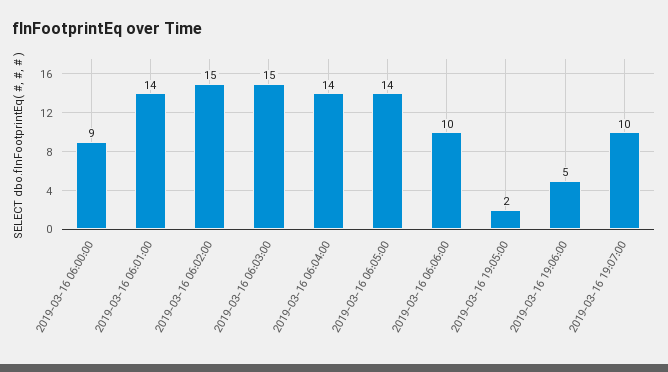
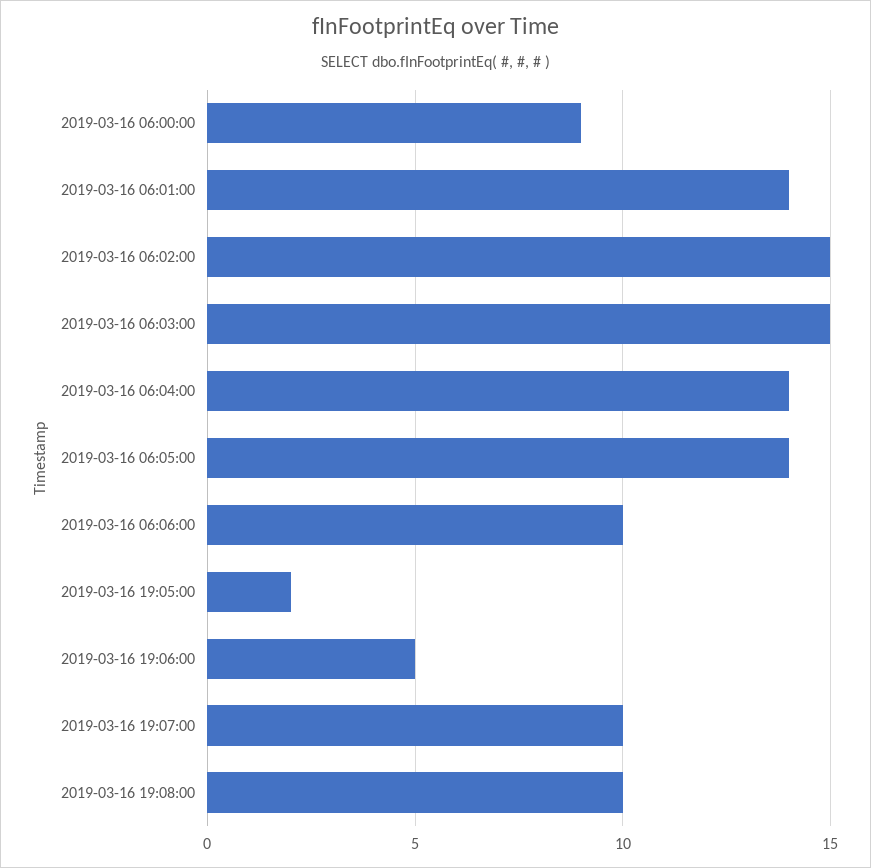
2019-03-16 19:08:00: none -> 10

